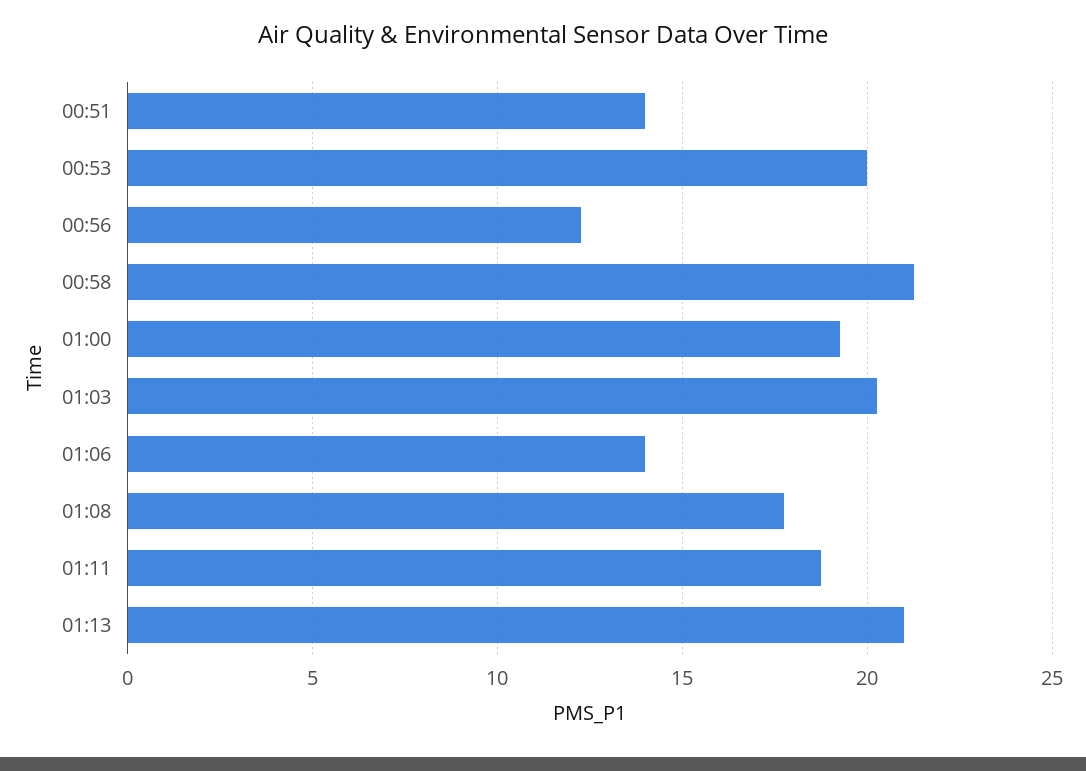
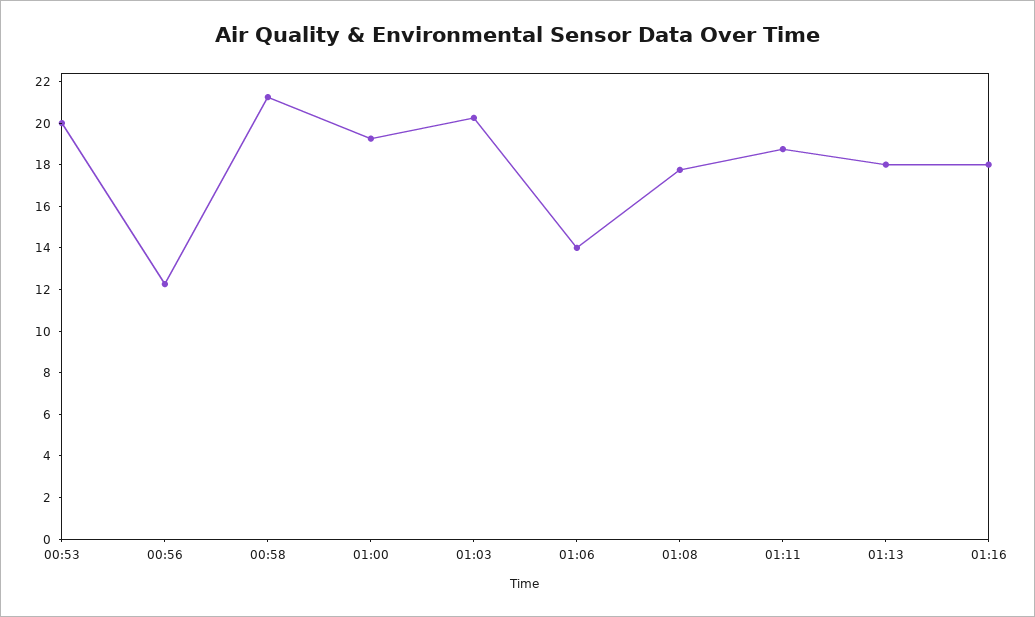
00:51: 14 -> none
01:13: 21 -> 18
01:16: none -> 18

